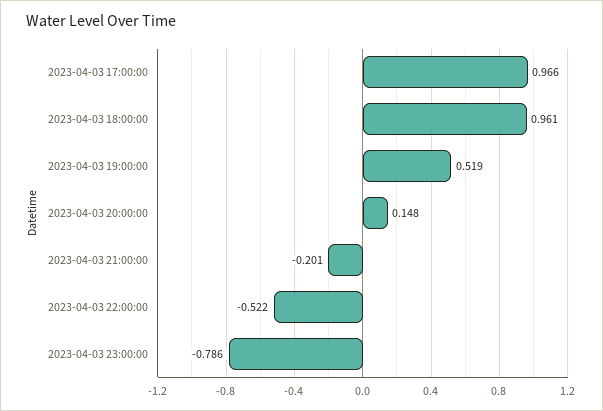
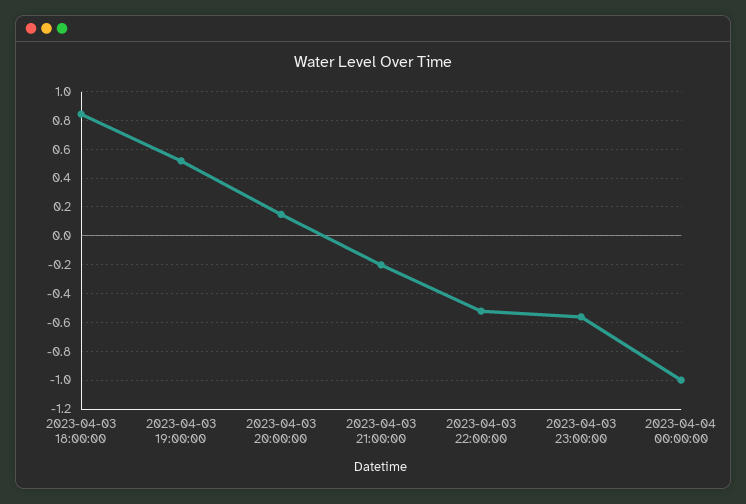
2023-04-03 17:00:00: 0.966 -> none
2023-04-03 18:00:00: 0.961 -> 0.85
2023-04-03 23:00:00: -0.786 -> -0.55
2023-04-04 00:00:00: none -> -1

